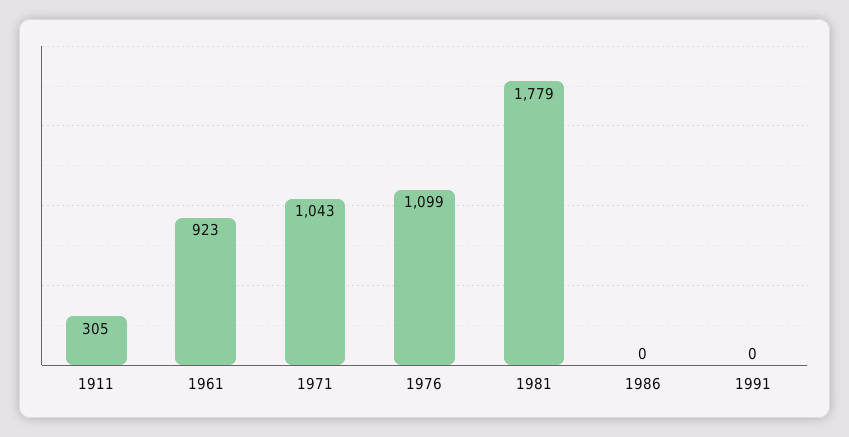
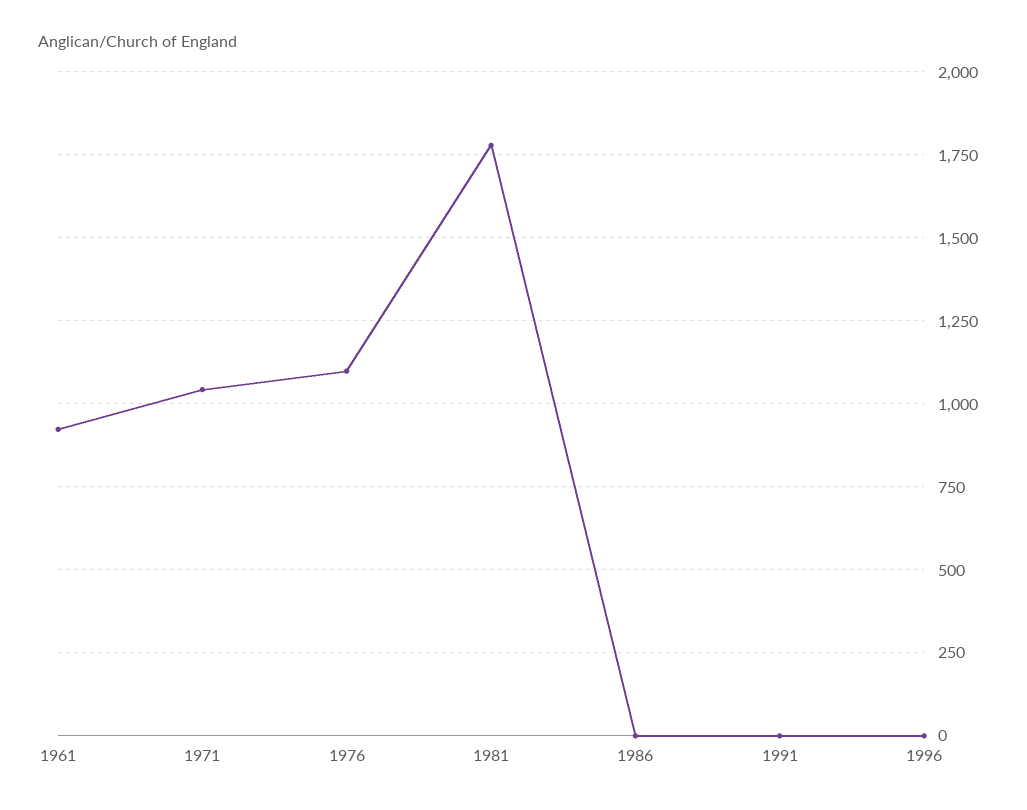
1911: 305 -> none
1996: none -> 0

